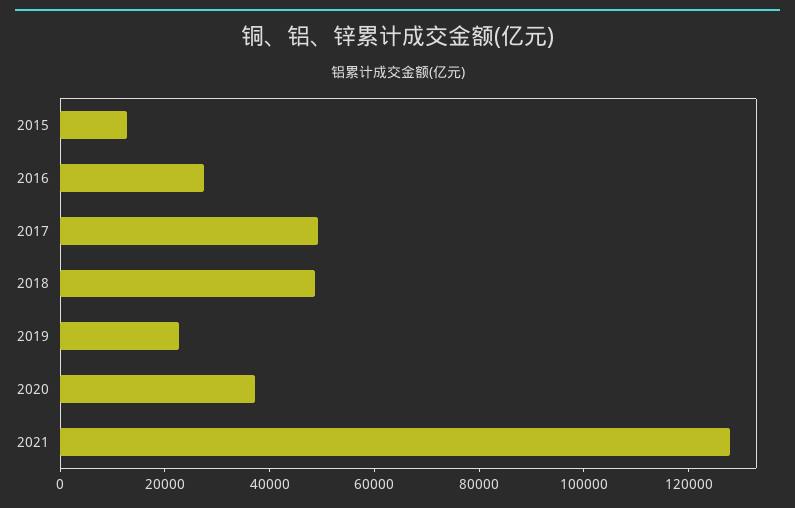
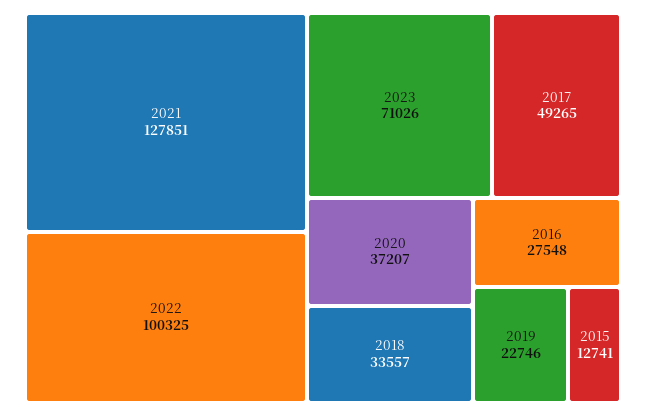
2018: 50000 -> 33557
2022: none -> 100325
2023: none -> 71026

